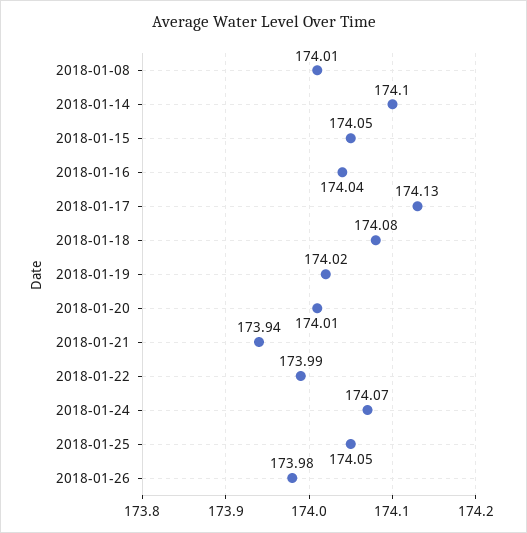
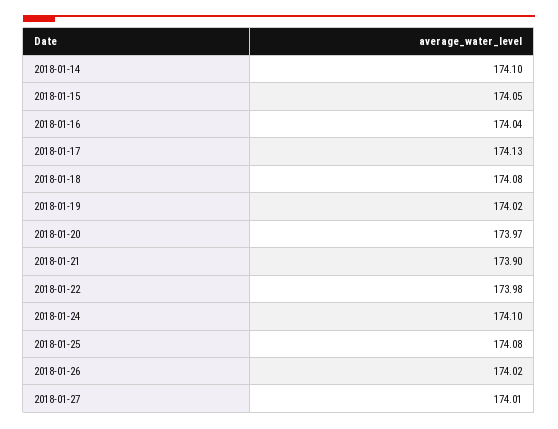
2018-01-08: 174.01 -> none
2018-01-20: 174.01 -> 173.97
2018-01-21: 173.94 -> 173.9
2018-01-22: 173.99 -> 173.98
2018-01-24: 174.07 -> 174.1
2018-01-25: 174.05 -> 174.08
2018-01-26: 173.98 -> 174.02
2018-01-27: none -> 174.01

